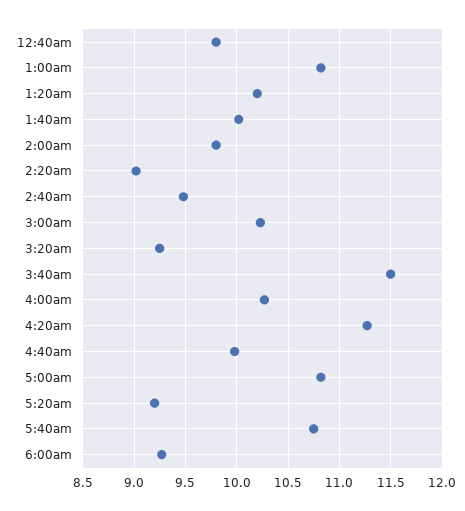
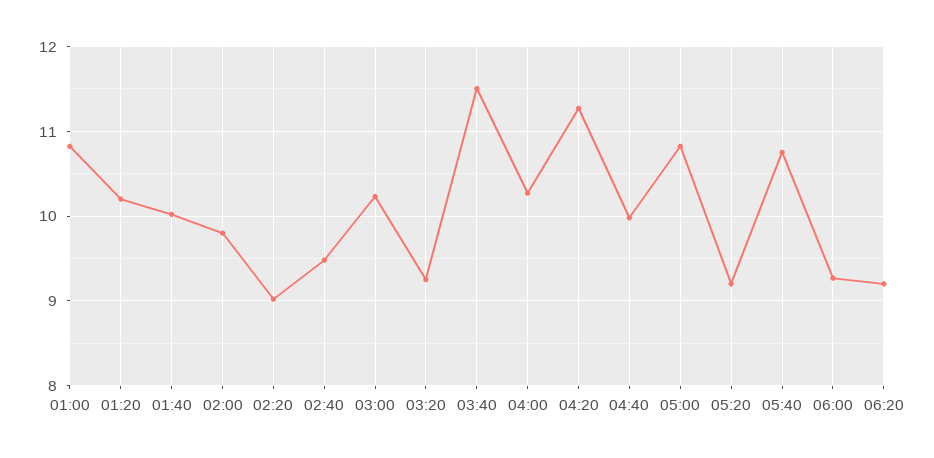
12:40am: 9.8 -> none
06:20: none -> 9.2

